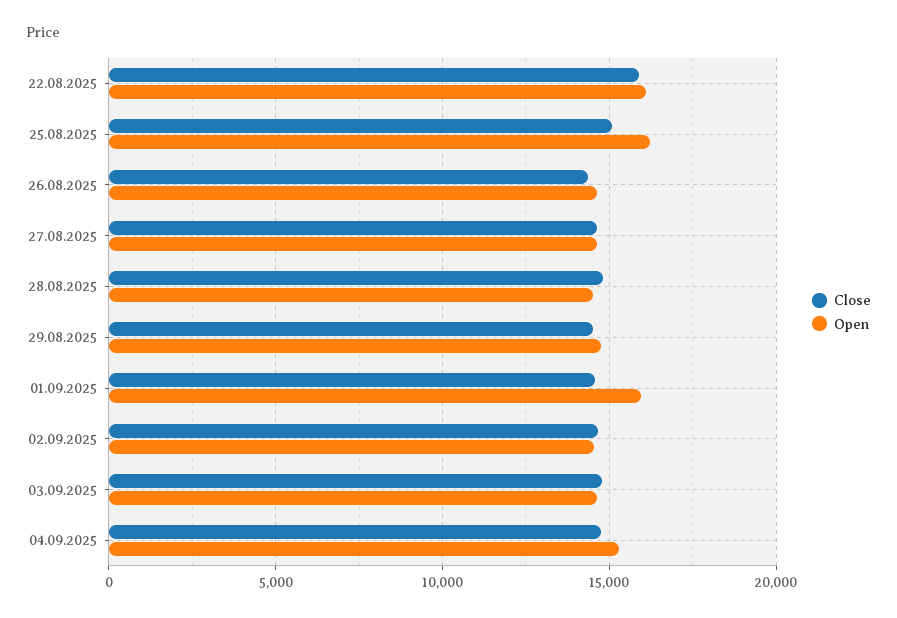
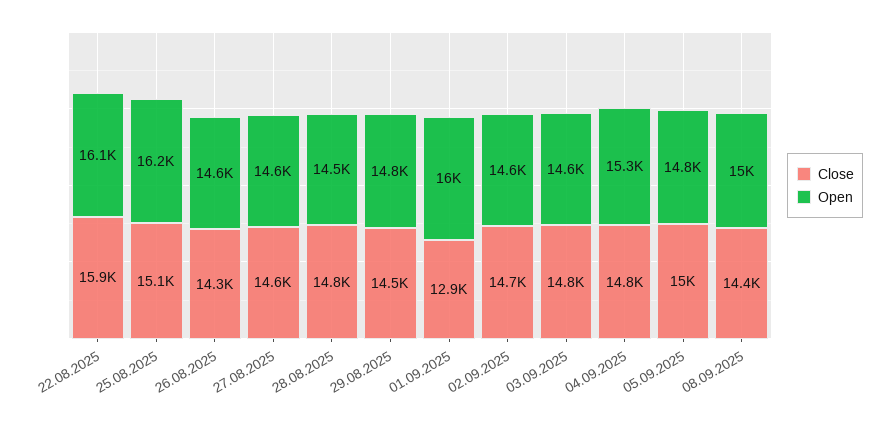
Close, 01.09.2025: 14500 -> 12900
Close, 05.09.2025: none -> 15000
Open, 05.09.2025: none -> 14800
Close, 08.09.2025: none -> 14400
Open, 08.09.2025: none -> 15000

